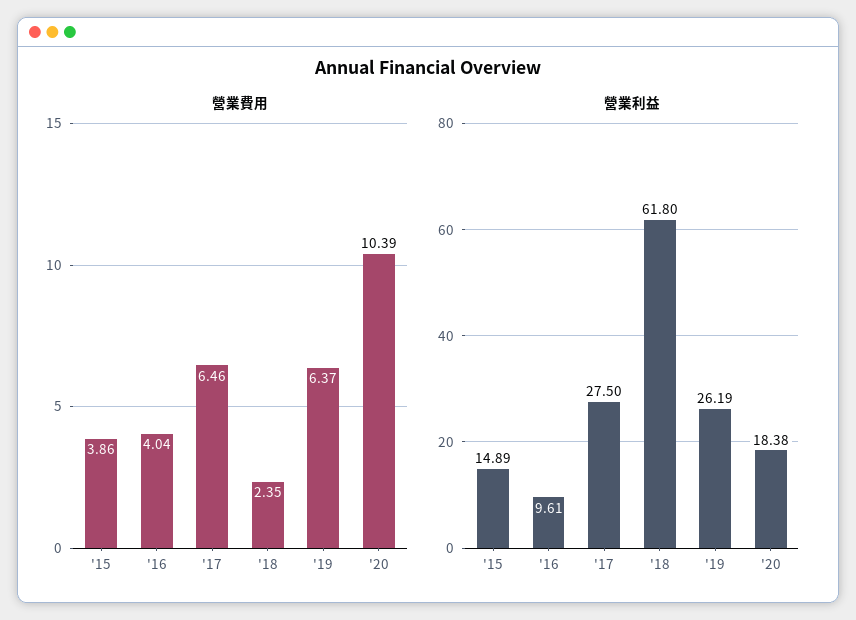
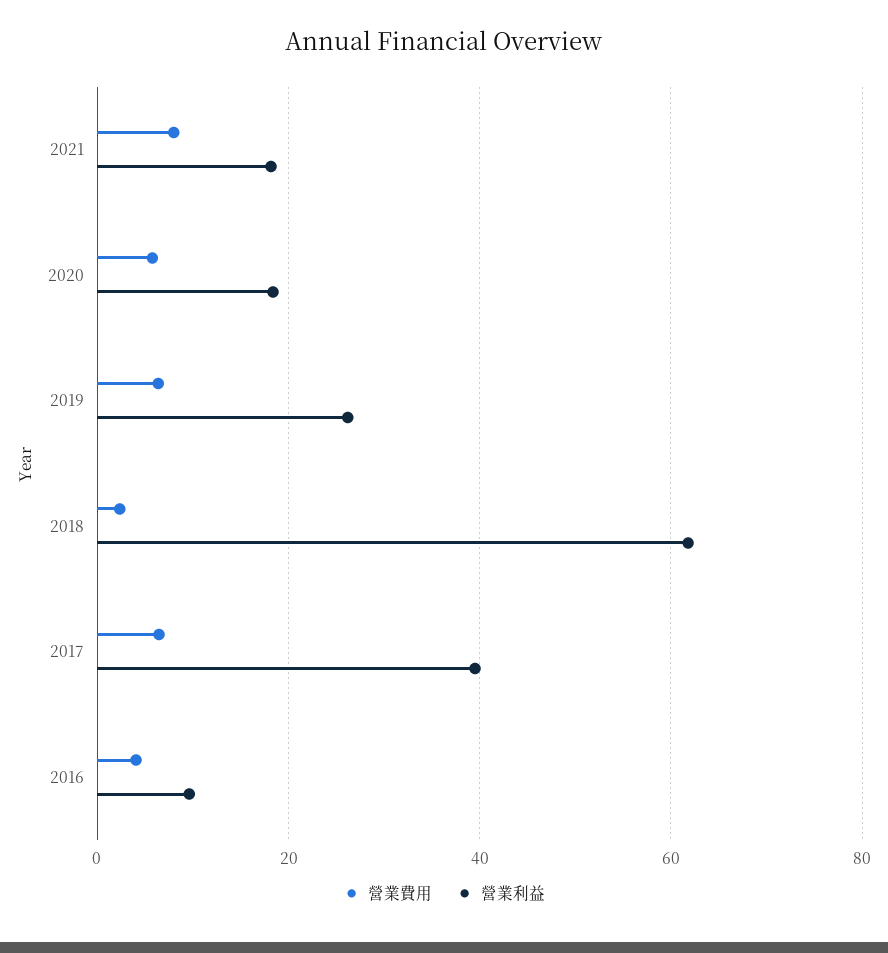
營業費用, '15: 3.86 -> none
營業費用, '20: 10.39 -> 6
營業利益, '15: 14.89 -> none
營業利益, '17: 27.5 -> 40
營業費用, 2021: none -> 8
營業利益, 2021: none -> 18

